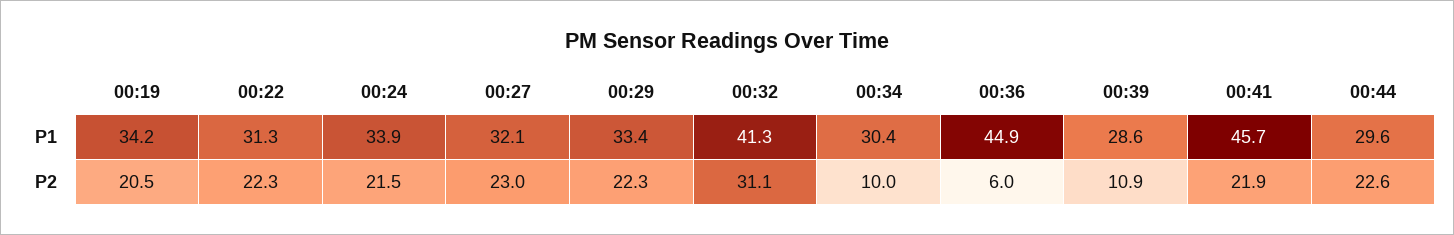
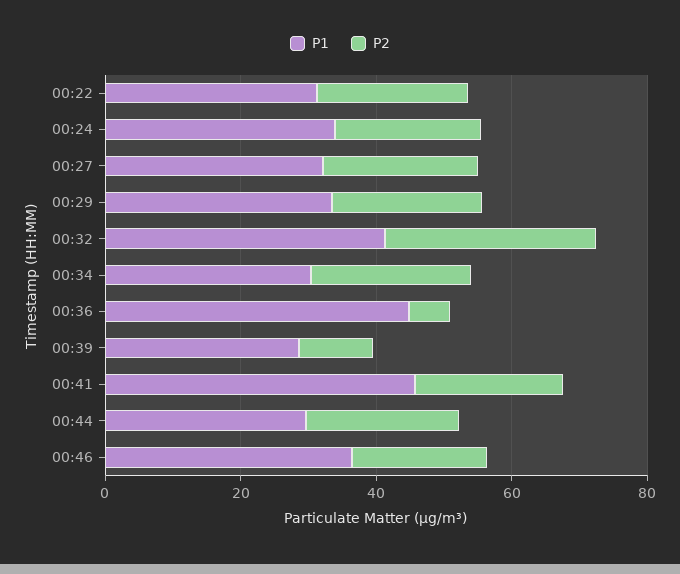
P1, 00:19: 34.2 -> none
P2, 00:19: 20.5 -> none
P2, 00:34: 10 -> 25
P1, 00:46: none -> 35
P2, 00:46: none -> 20

